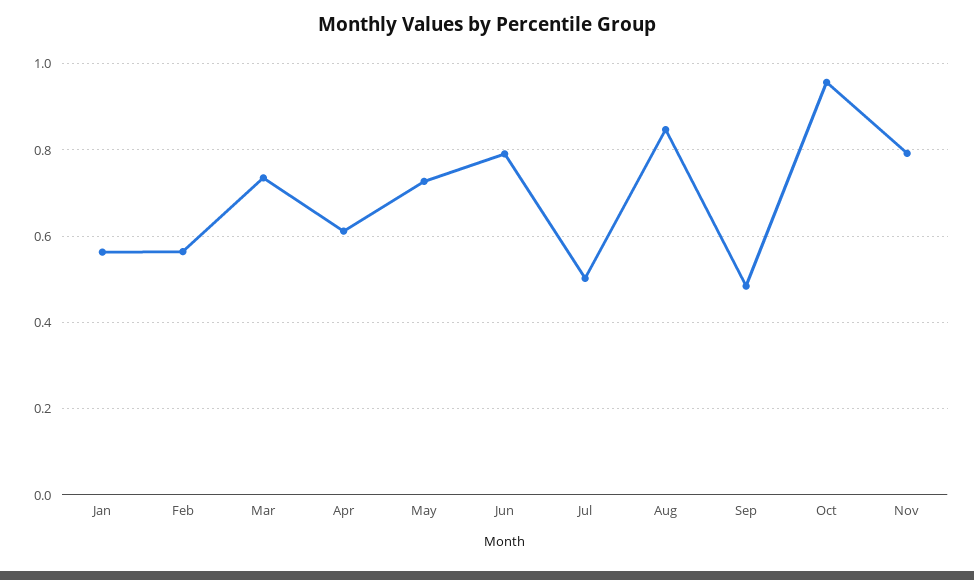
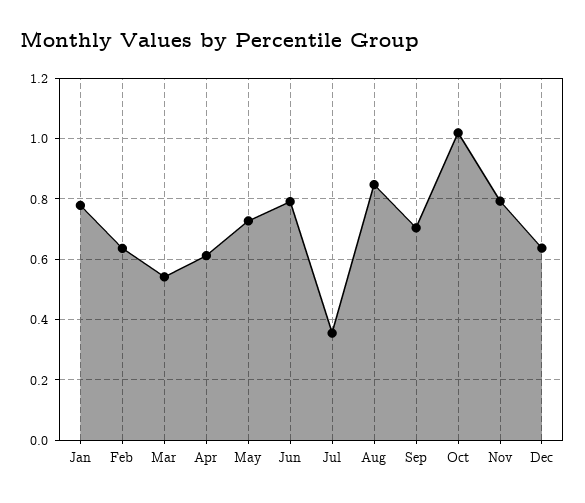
Jan: 0.56 -> 0.78
Feb: 0.56 -> 0.64
Mar: 0.74 -> 0.54
Jul: 0.5 -> 0.36
Sep: 0.48 -> 0.7
Oct: 0.96 -> 1.02
Dec: none -> 0.64

